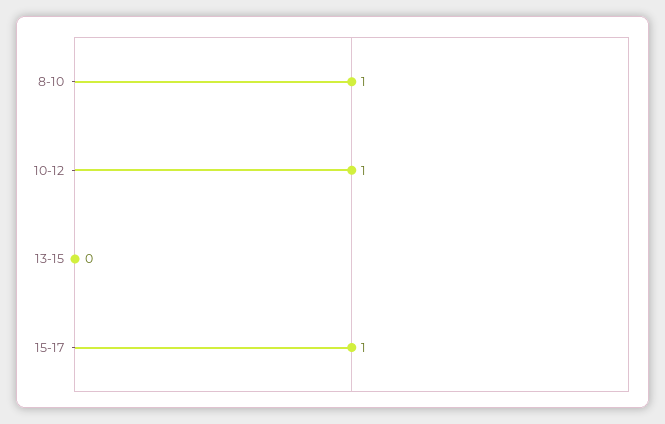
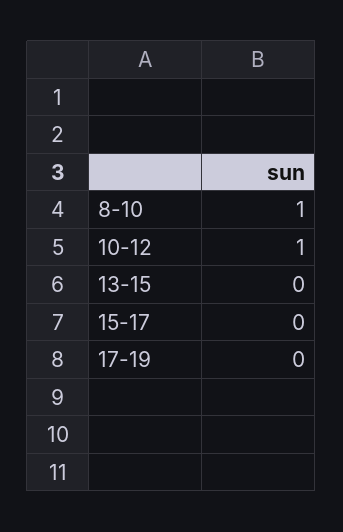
15-17: 1 -> 0
17-19: none -> 0

